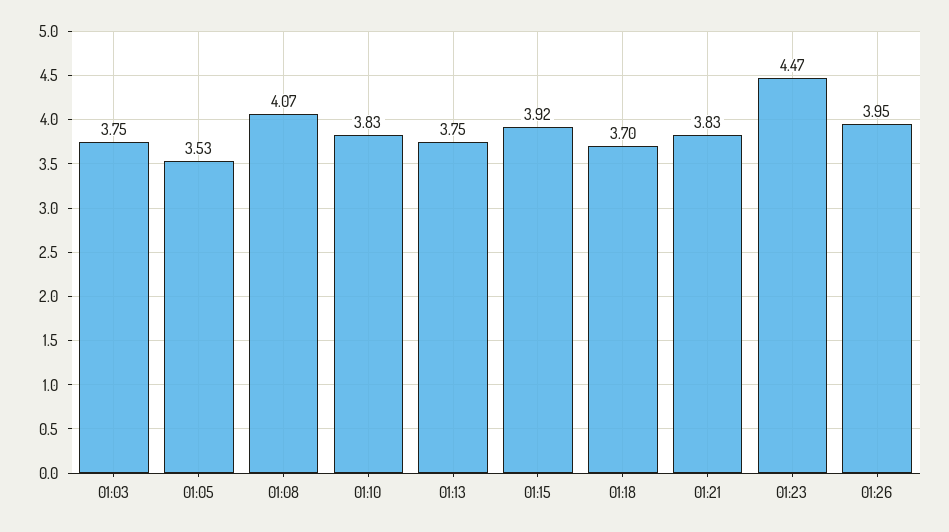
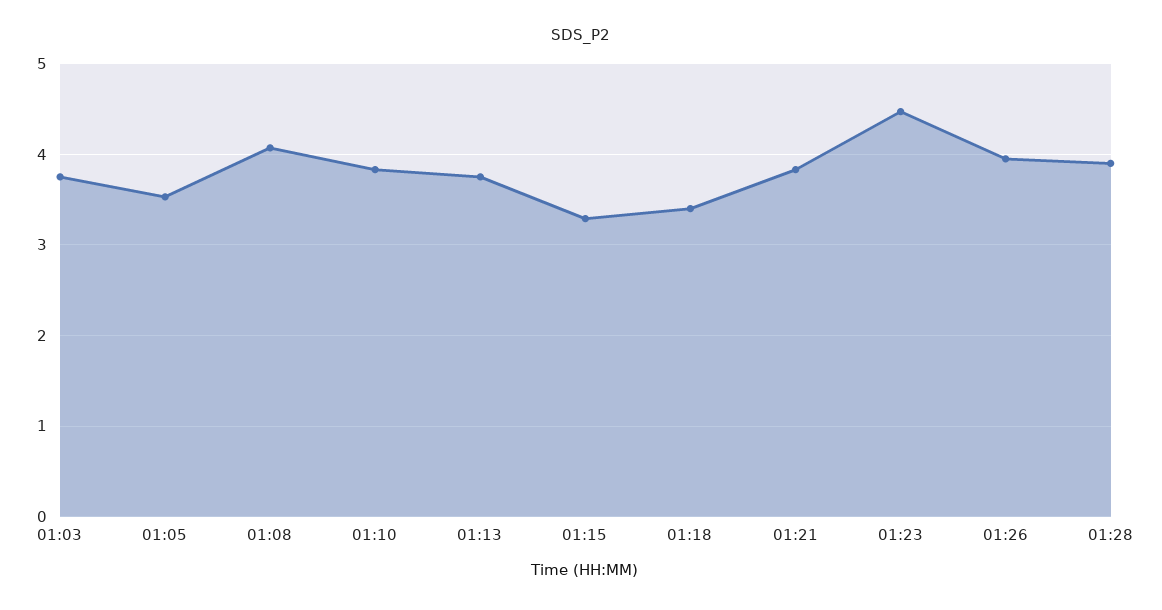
01:15: 3.92 -> 3.3
01:18: 3.7 -> 3.4
01:28: none -> 3.9

